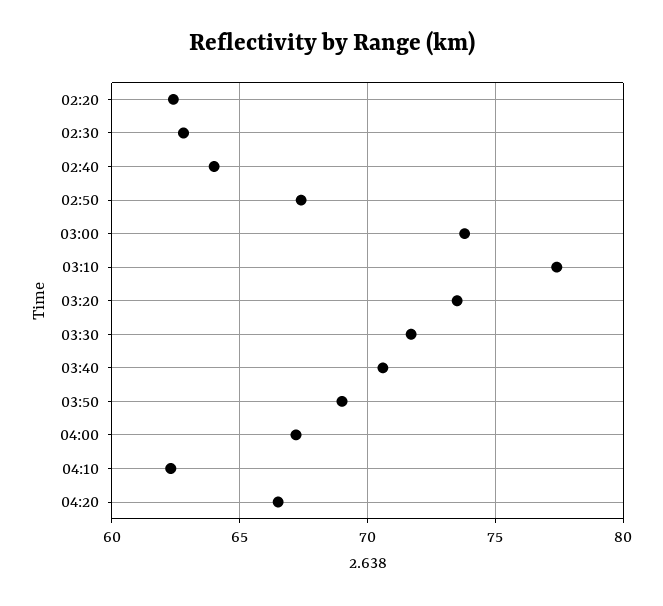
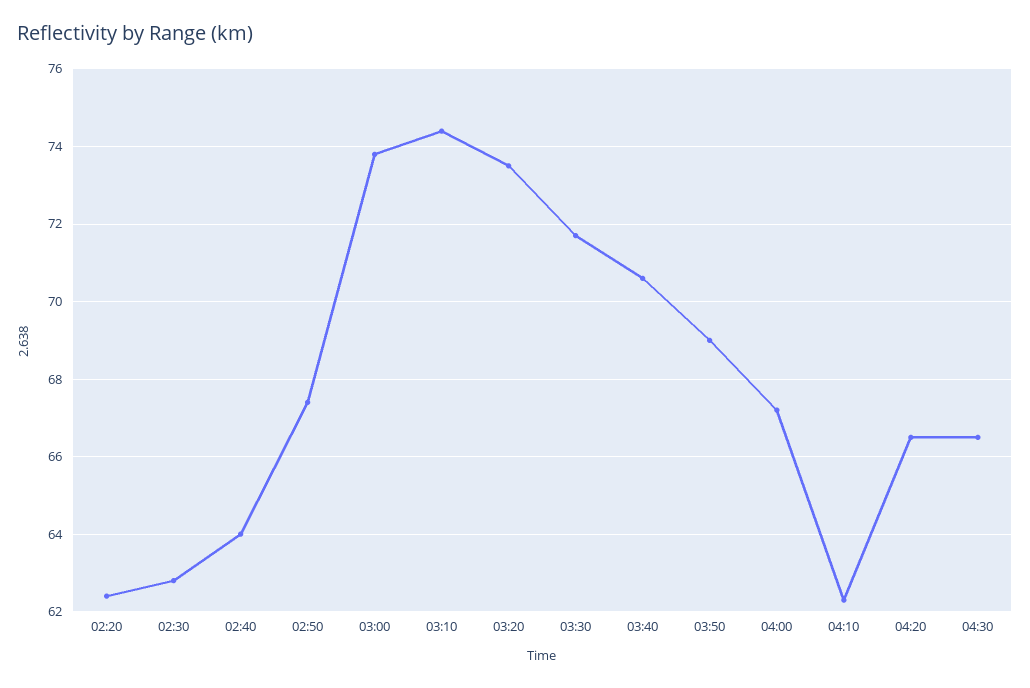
03:10: 77.5 -> 74.5
04:30: none -> 66.5

